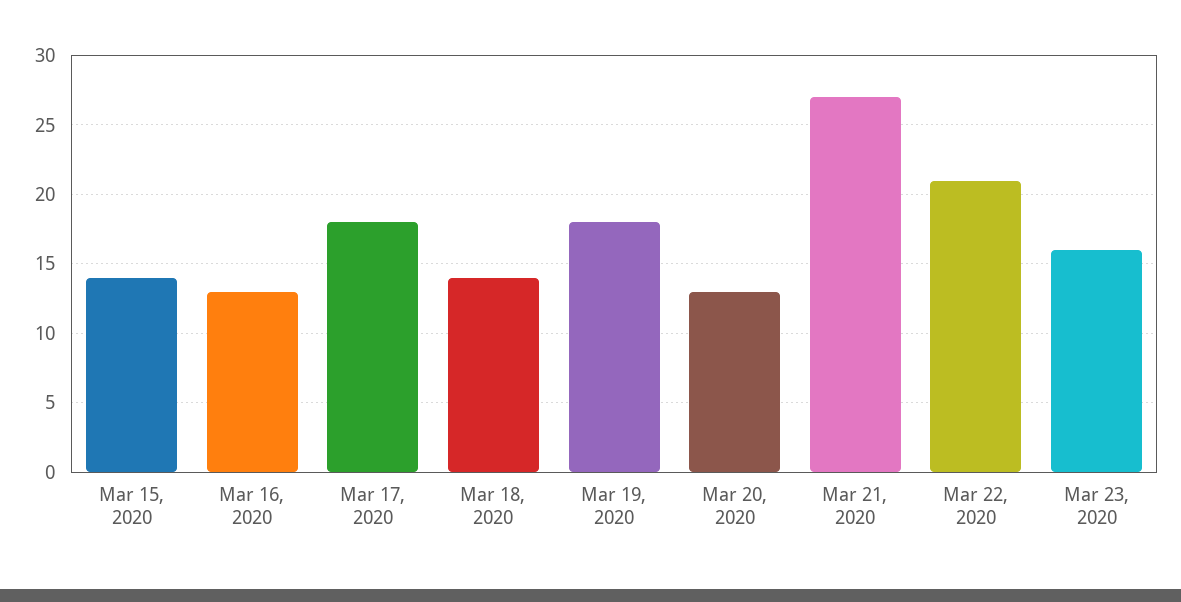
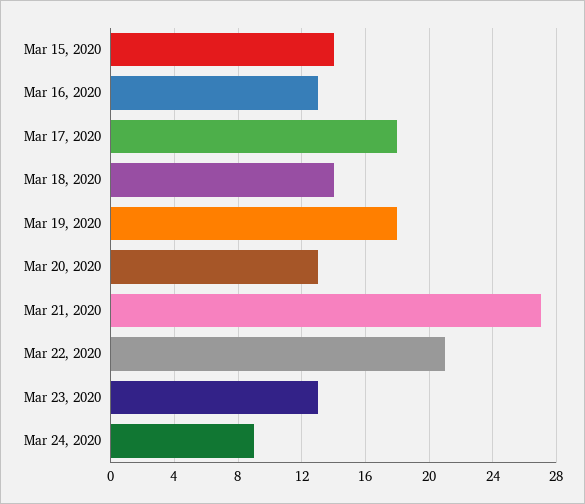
Mar 23, 2020: 16 -> 13
Mar 24, 2020: none -> 9

